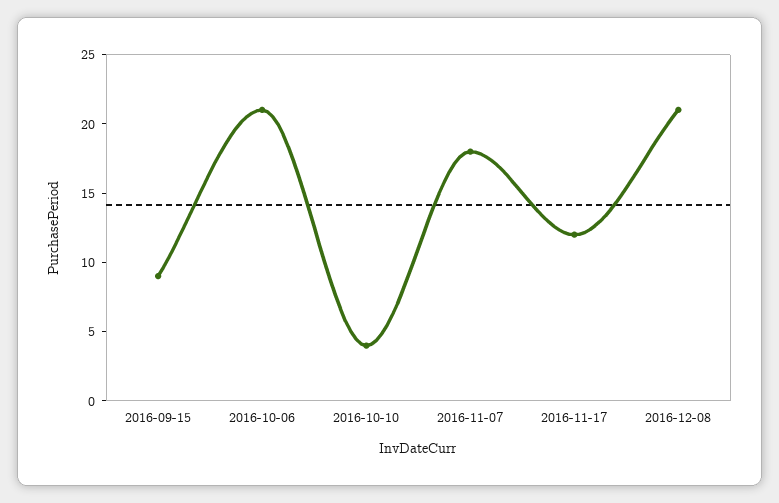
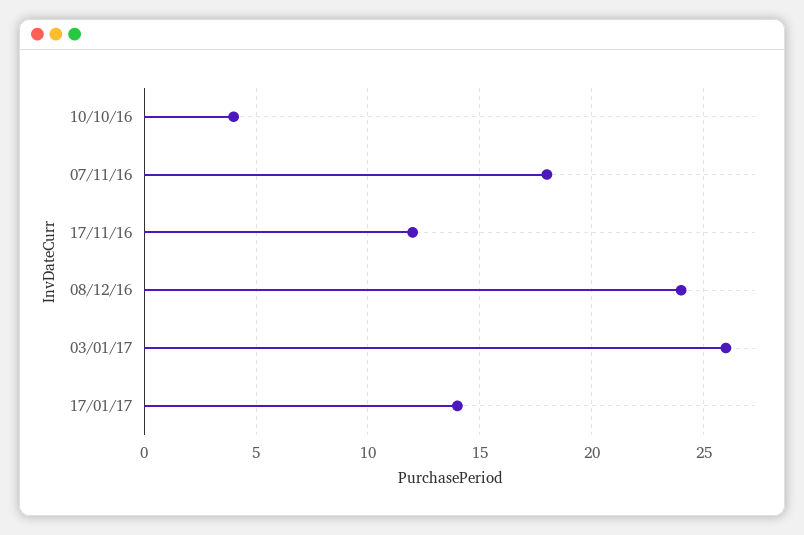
2016-09-15: 9 -> none
2016-10-06: 21 -> none
2016-12-08: 21 -> 24
03/01/17: none -> 26
17/01/17: none -> 14

